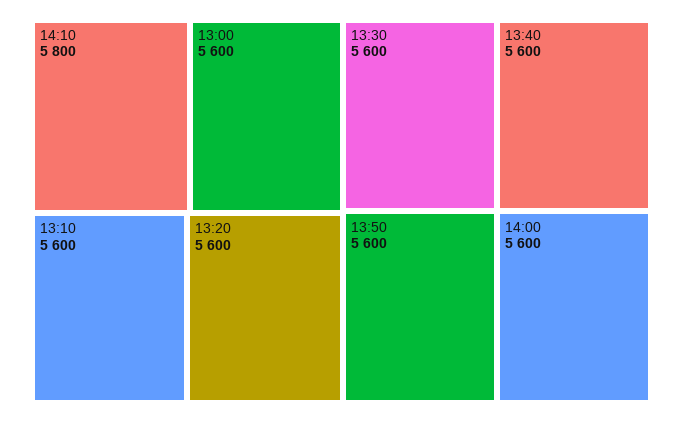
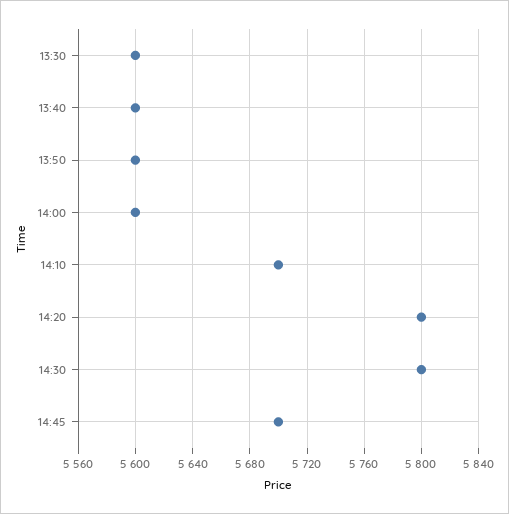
14:10: 5800 -> 5700
13:00: 5600 -> none
13:10: 5600 -> none
13:20: 5600 -> none
14:20: none -> 5800
14:30: none -> 5800
14:45: none -> 5700

